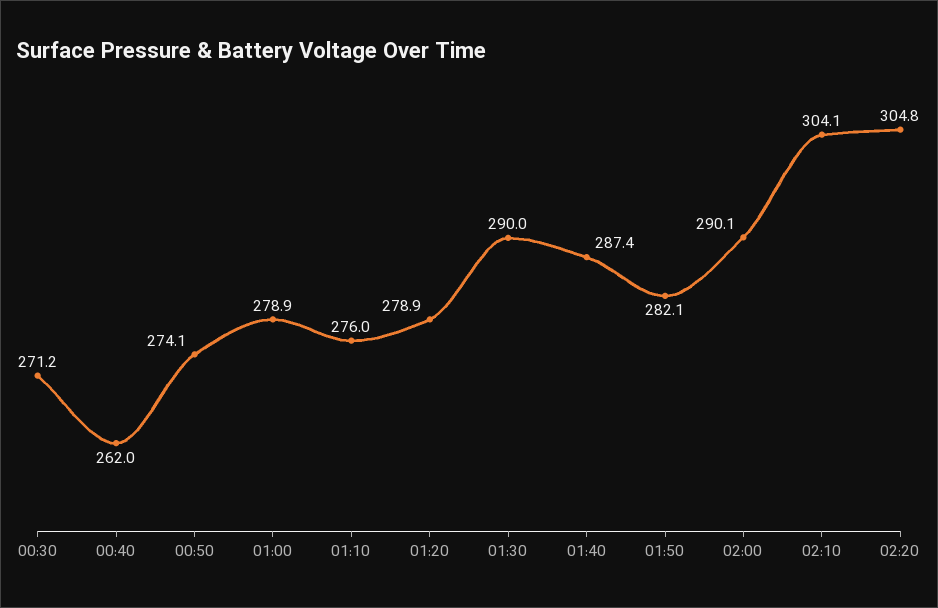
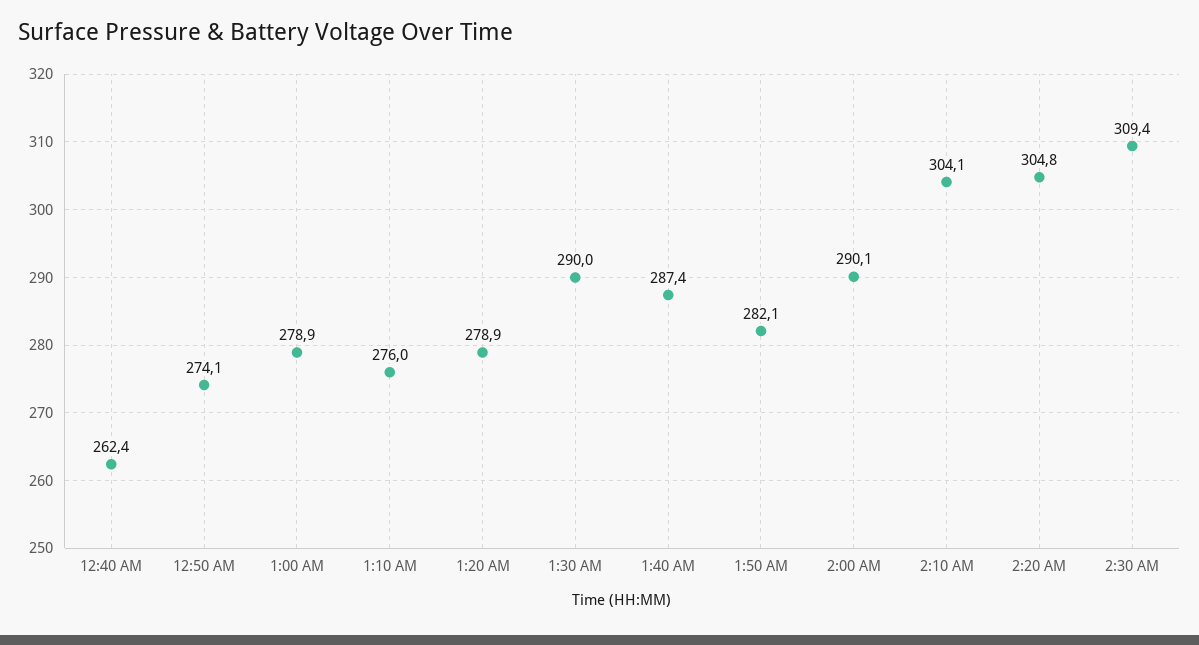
00:30: 271.2 -> none
00:40: 262 -> 262.4
2:30 AM: none -> 309.4

